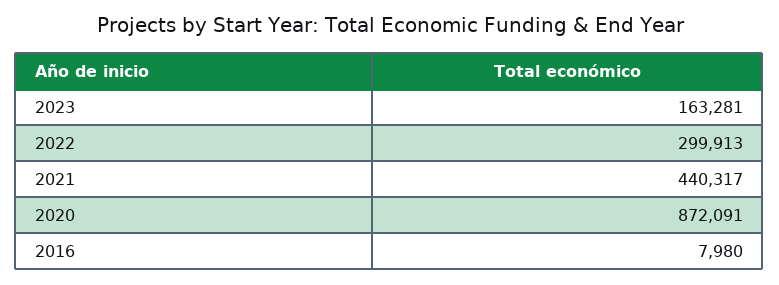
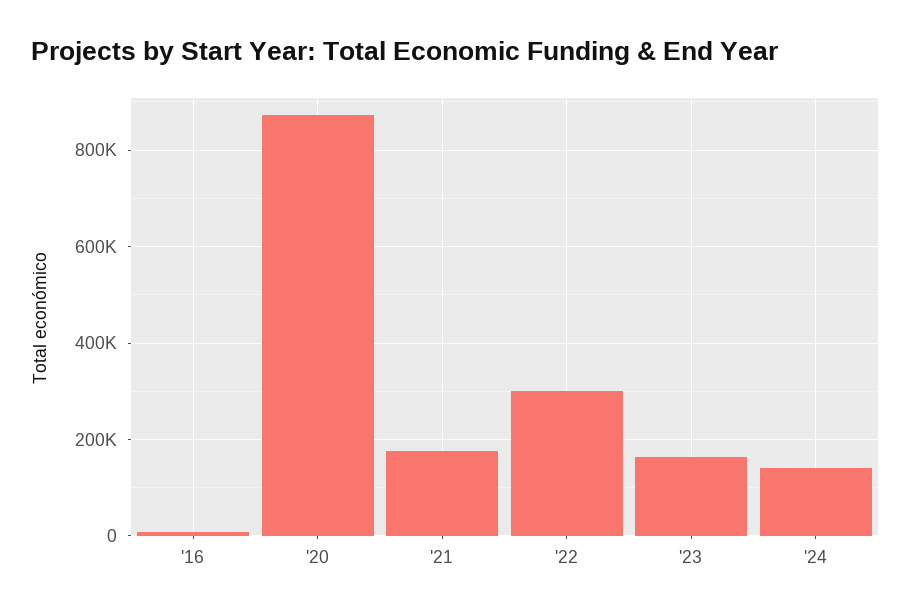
2021: 440317 -> 180000
'24: none -> 140000

